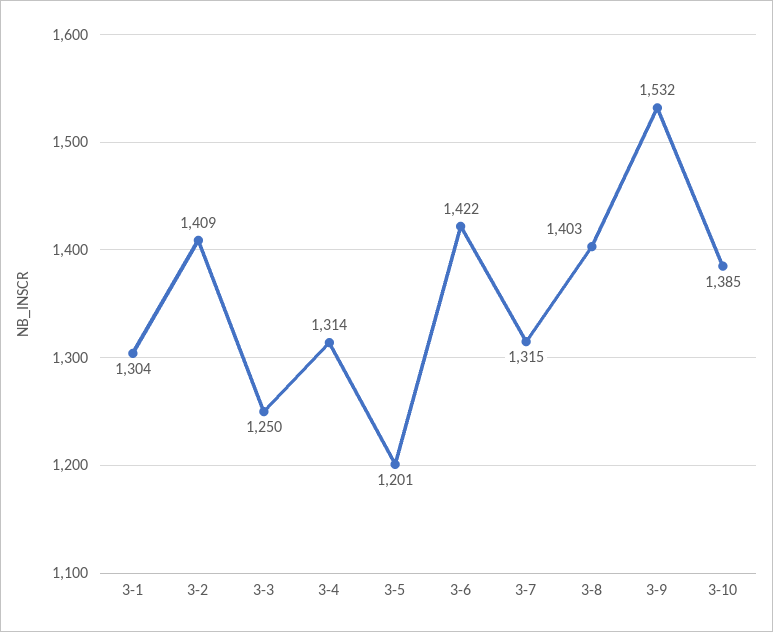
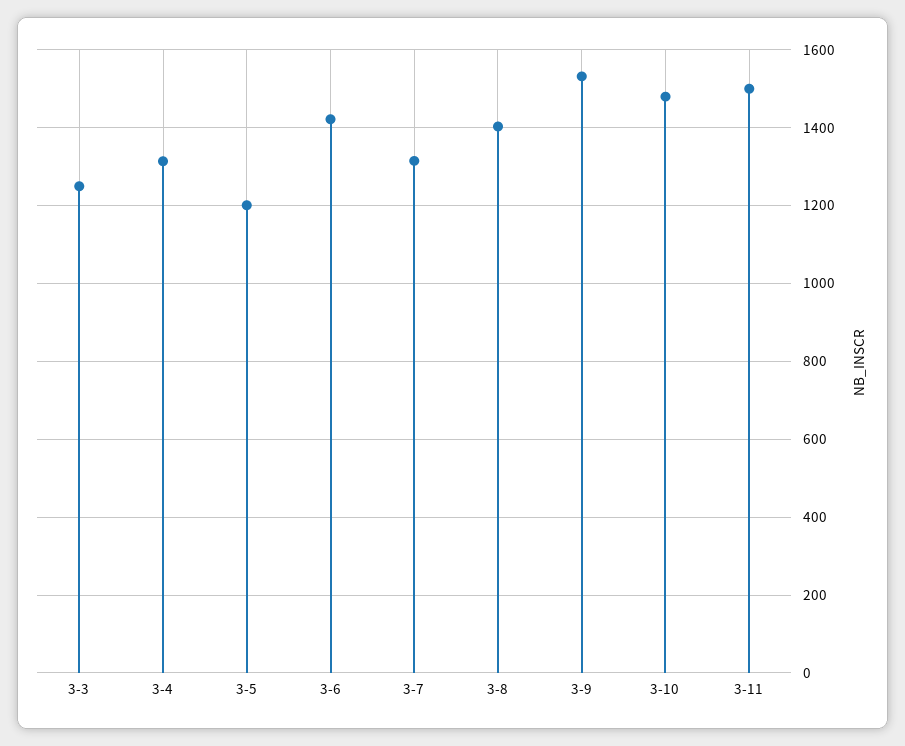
3-1: 1304 -> none
3-2: 1409 -> none
3-10: 1385 -> 1480
3-11: none -> 1500

